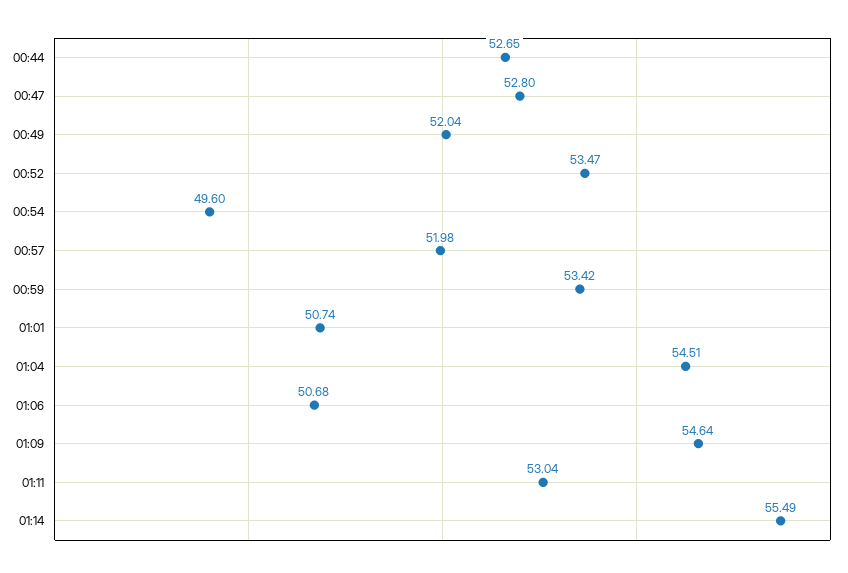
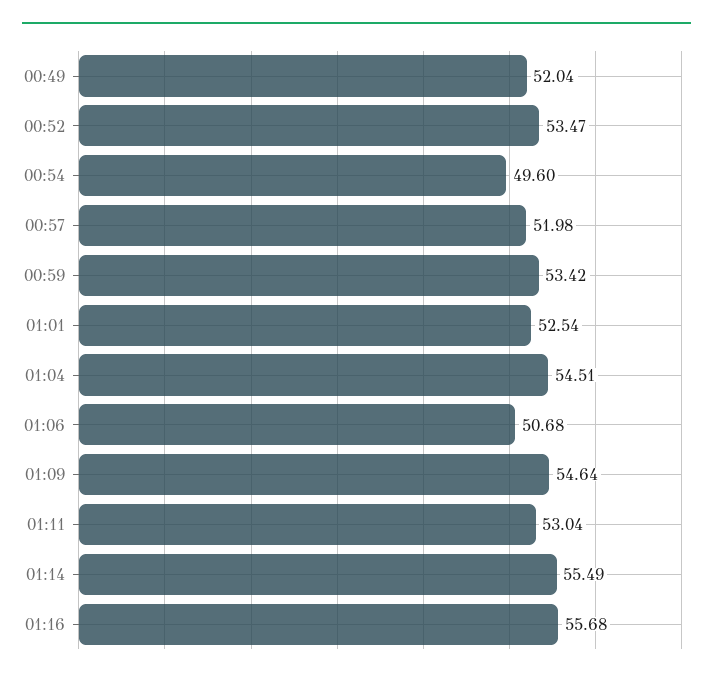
00:44: 52.65 -> none
00:47: 52.8 -> none
01:01: 50.74 -> 52.54
01:16: none -> 55.68

